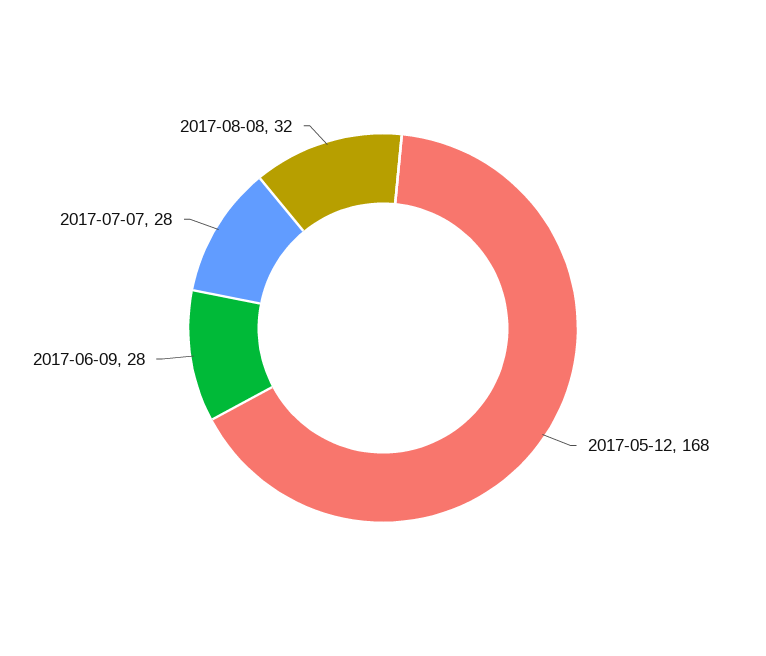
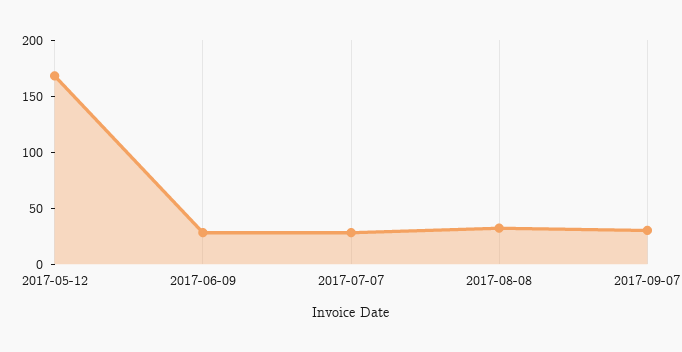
2017-09-07: none -> 30

